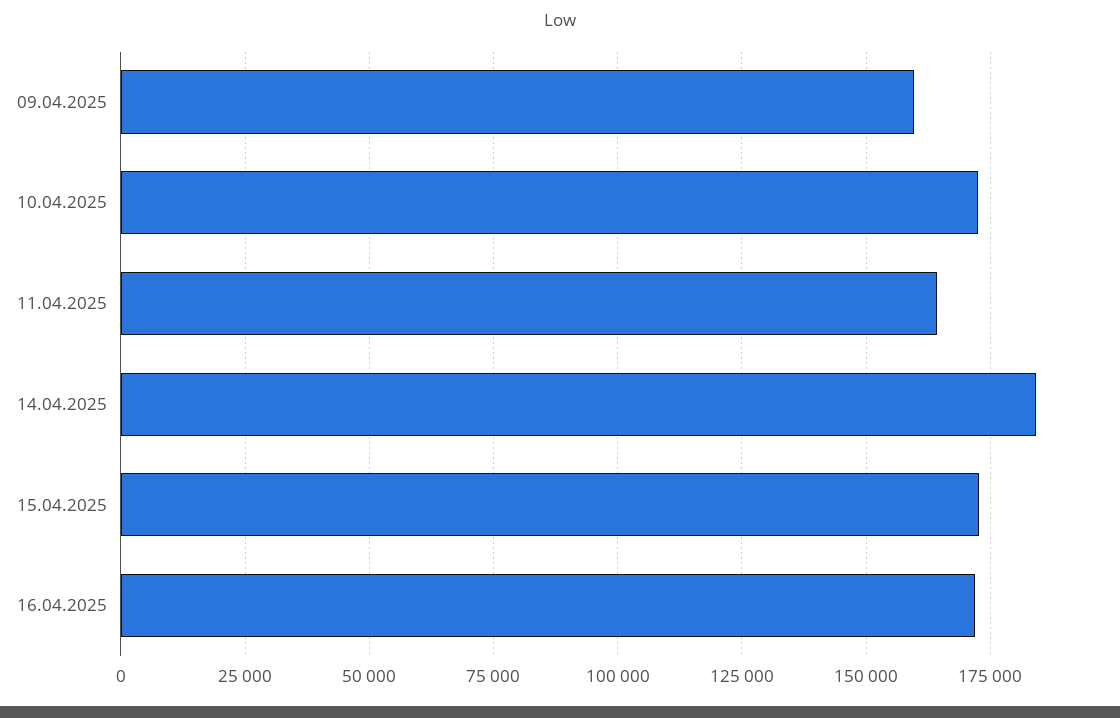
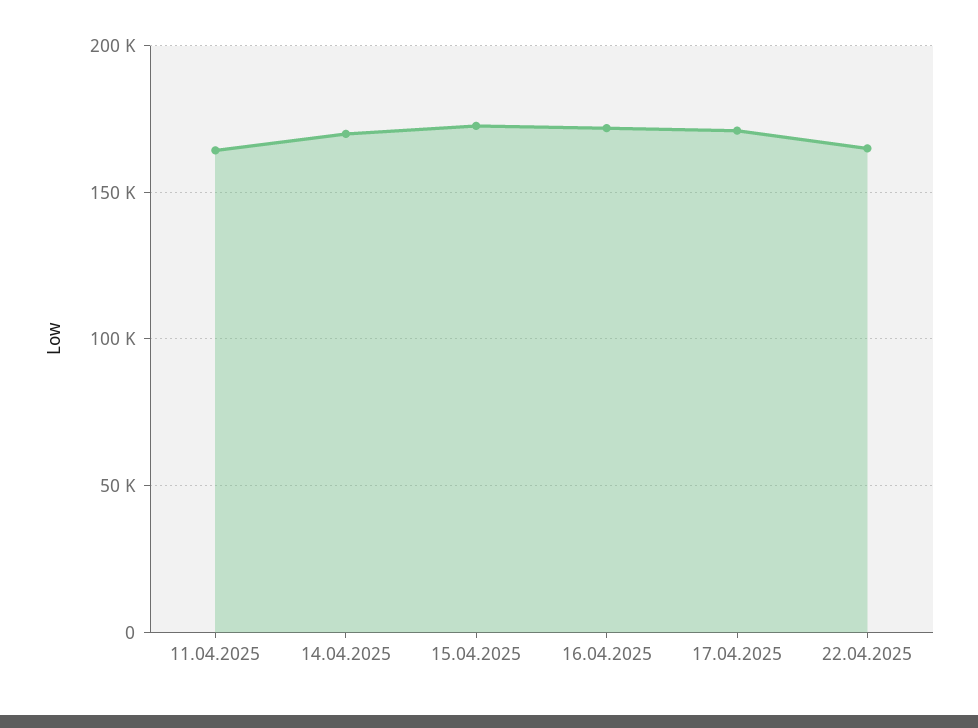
09.04.2025: 160000 -> none
10.04.2025: 172500 -> none
14.04.2025: 185000 -> 170000
17.04.2025: none -> 170000
22.04.2025: none -> 165000

